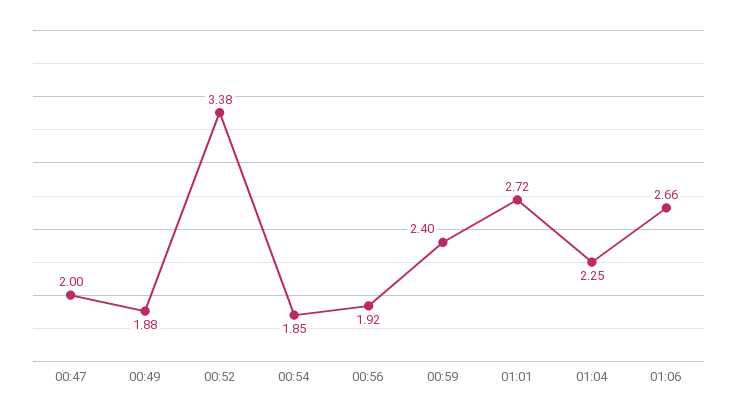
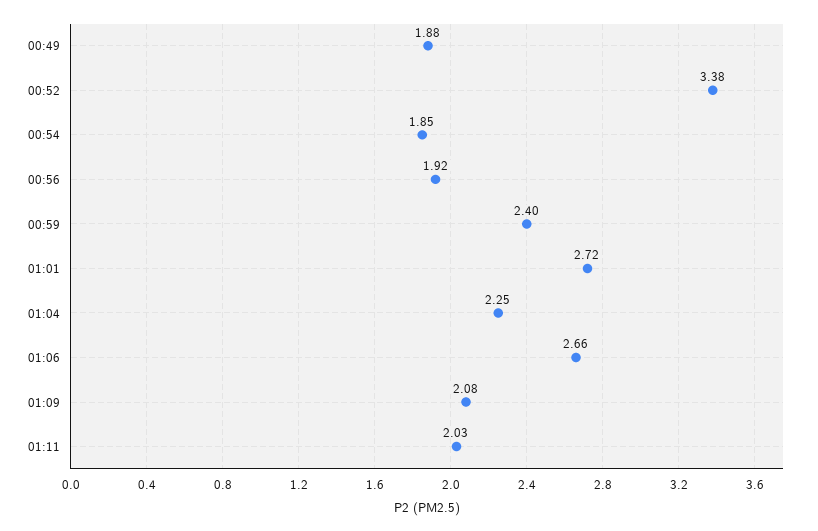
00:47: 2 -> none
01:09: none -> 2.08
01:11: none -> 2.03

